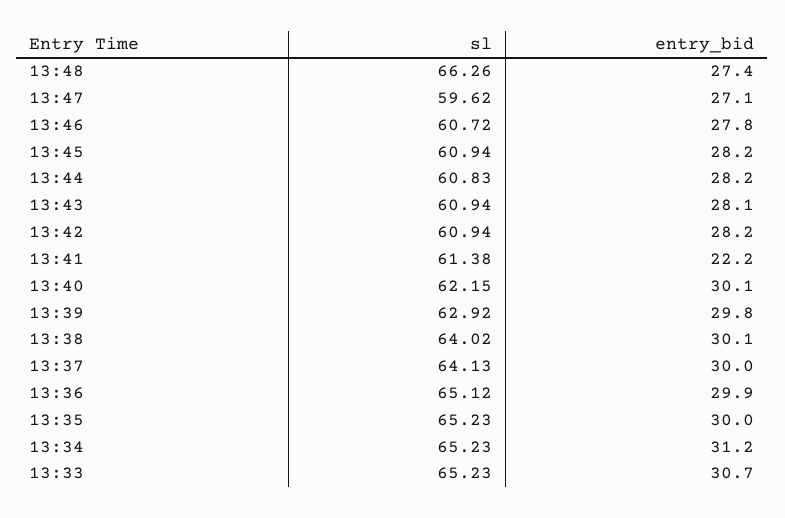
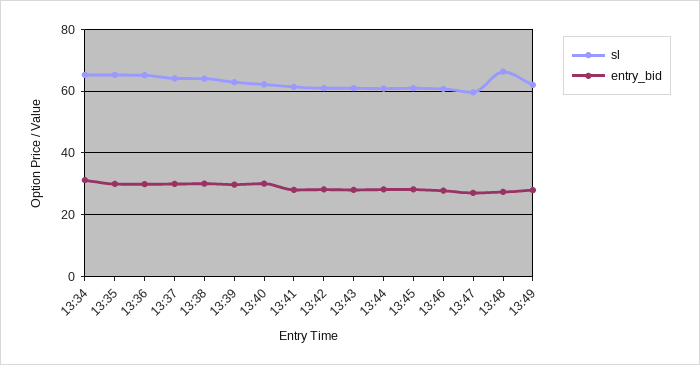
entry_bid, 13:41: 22.2 -> 28
sl, 13:33: 65.23 -> none
entry_bid, 13:33: 30.7 -> none
sl, 13:49: none -> 62
entry_bid, 13:49: none -> 28

